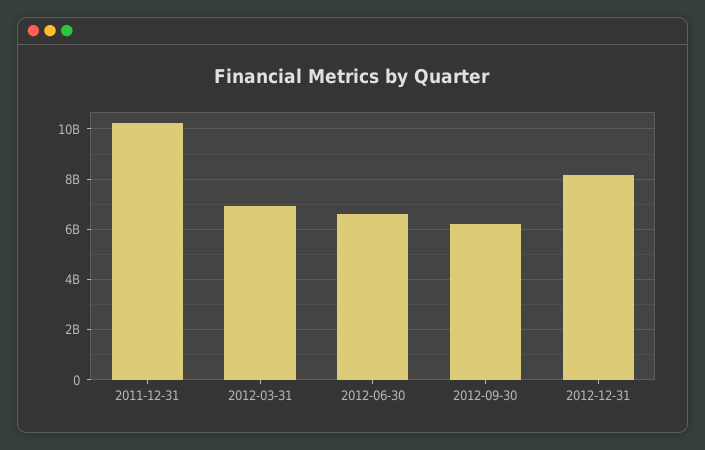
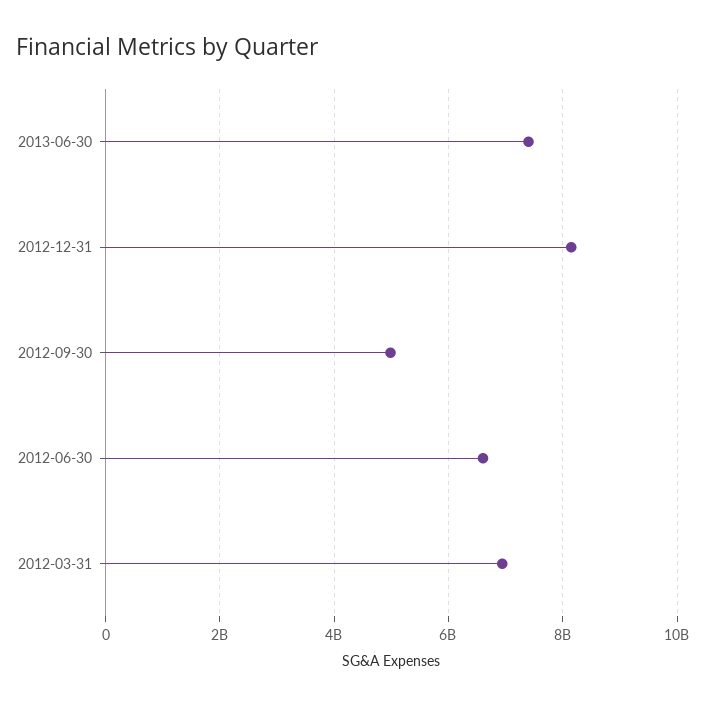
2011-12-31: 10250000000 -> none
2012-09-30: 6250000000 -> 5000000000
2013-06-30: none -> 7400000000

